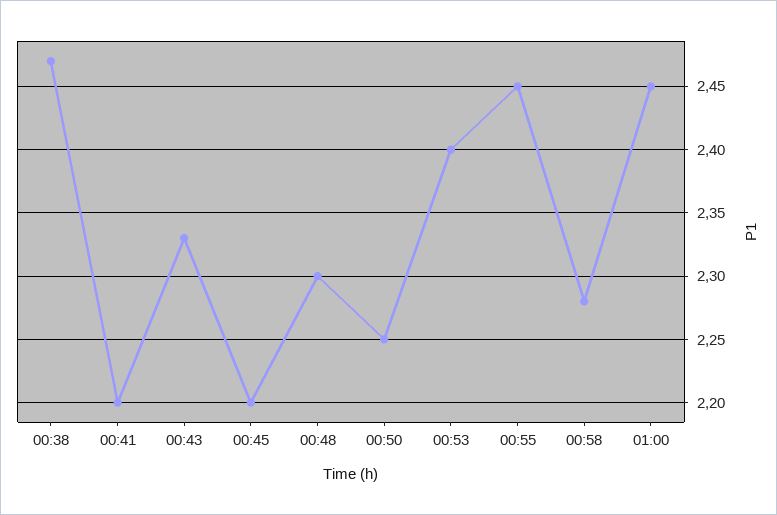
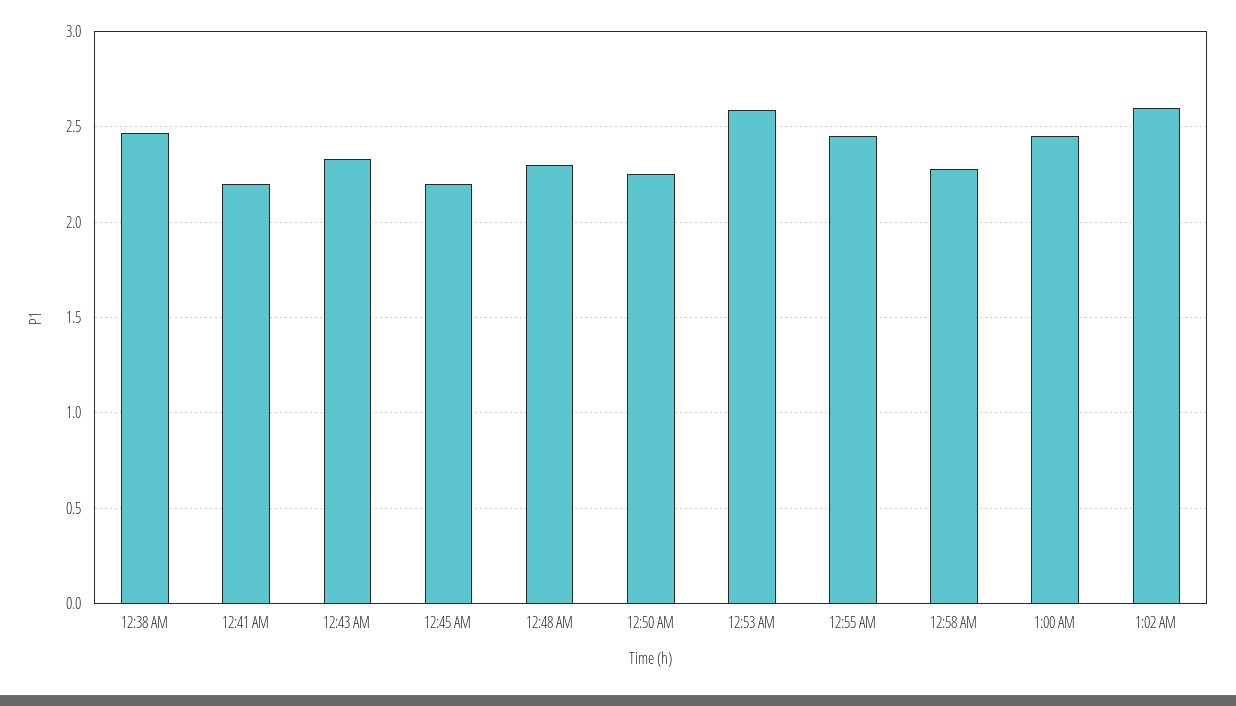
00:53: 2.4 -> 2.6
1:02 AM: none -> 2.6

